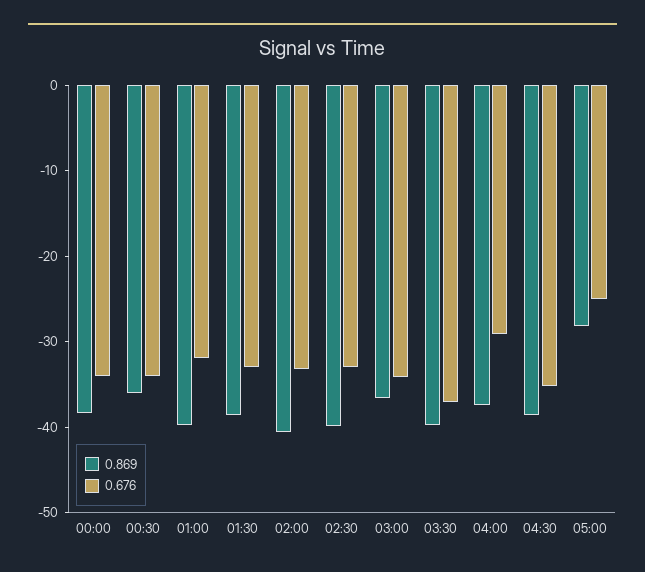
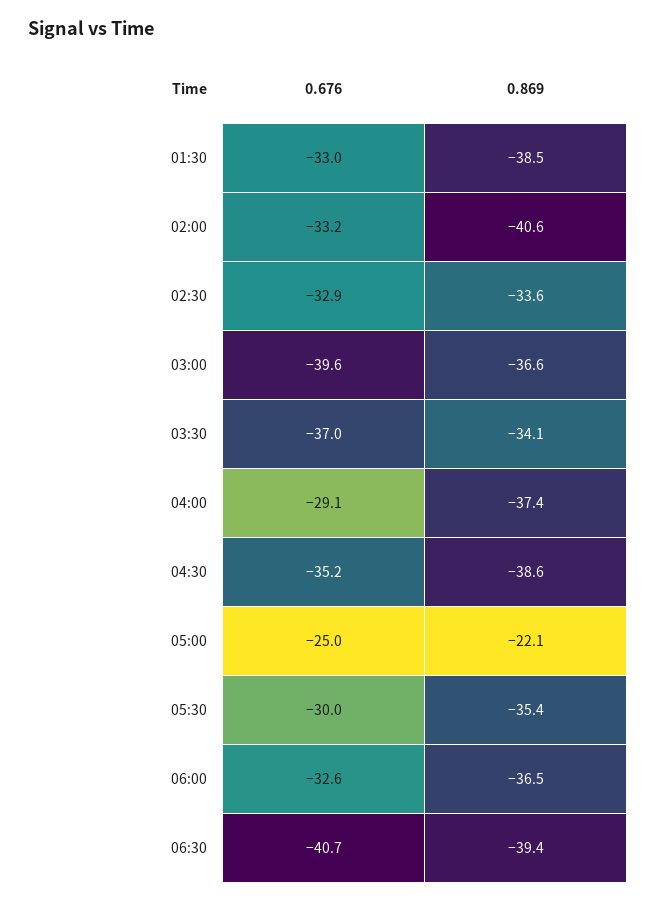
0.869, 00:00: -38 -> none
0.676, 00:00: -34 -> none
0.869, 00:30: -36 -> none
0.676, 00:30: -34 -> none
0.869, 01:00: -40 -> none
0.676, 01:00: -32 -> none
0.869, 02:30: -40 -> -33.6
0.676, 03:00: -34 -> -39.6
0.869, 03:30: -40 -> -34.1
0.869, 05:00: -28 -> -22.1
0.676, 05:30: none -> -30
0.869, 05:30: none -> -35.4
0.676, 06:00: none -> -32.6
0.869, 06:00: none -> -36.5
0.676, 06:30: none -> -40.7
0.869, 06:30: none -> -39.4

